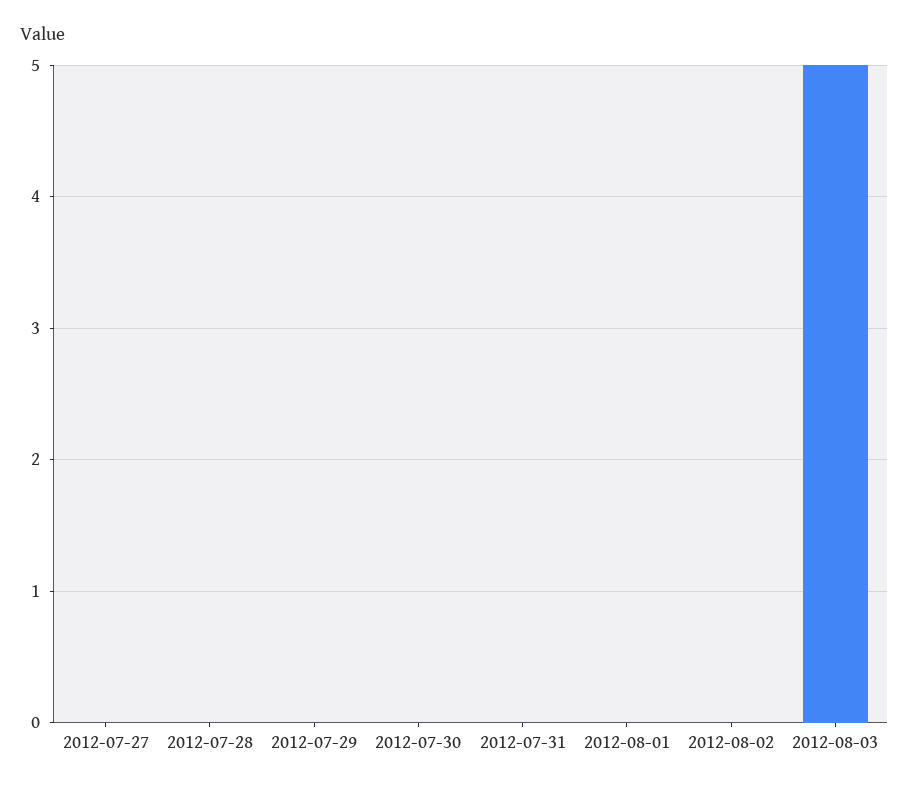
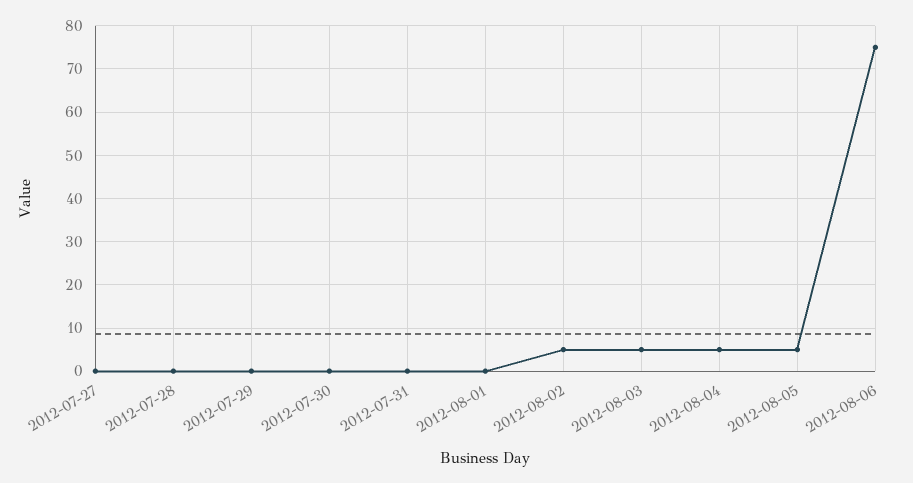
2012-08-02: 0 -> 5
2012-08-04: none -> 5
2012-08-05: none -> 5
2012-08-06: none -> 75

